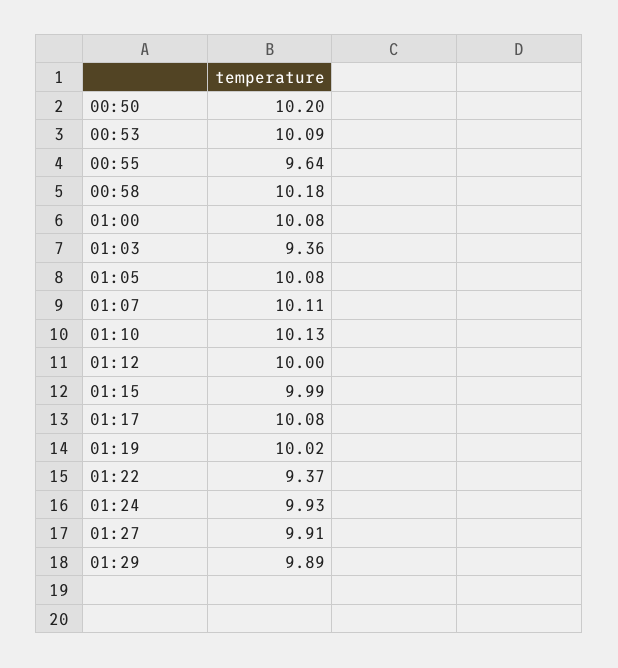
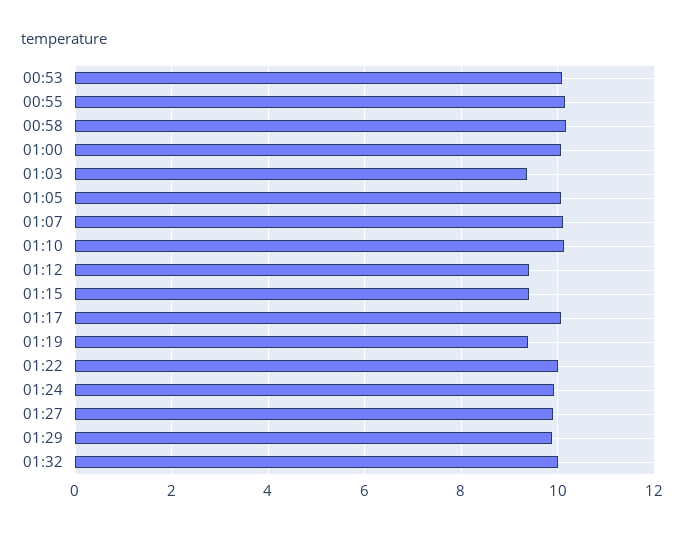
00:50: 10.2 -> none
00:55: 9.64 -> 10.2
01:12: 10 -> 9.4
01:15: 9.99 -> 9.4
01:19: 10.02 -> 9.4
01:22: 9.37 -> 10
01:32: none -> 10

